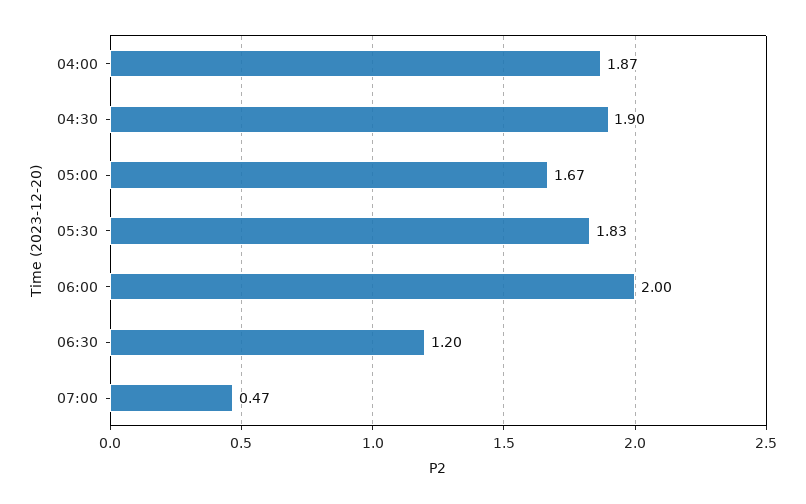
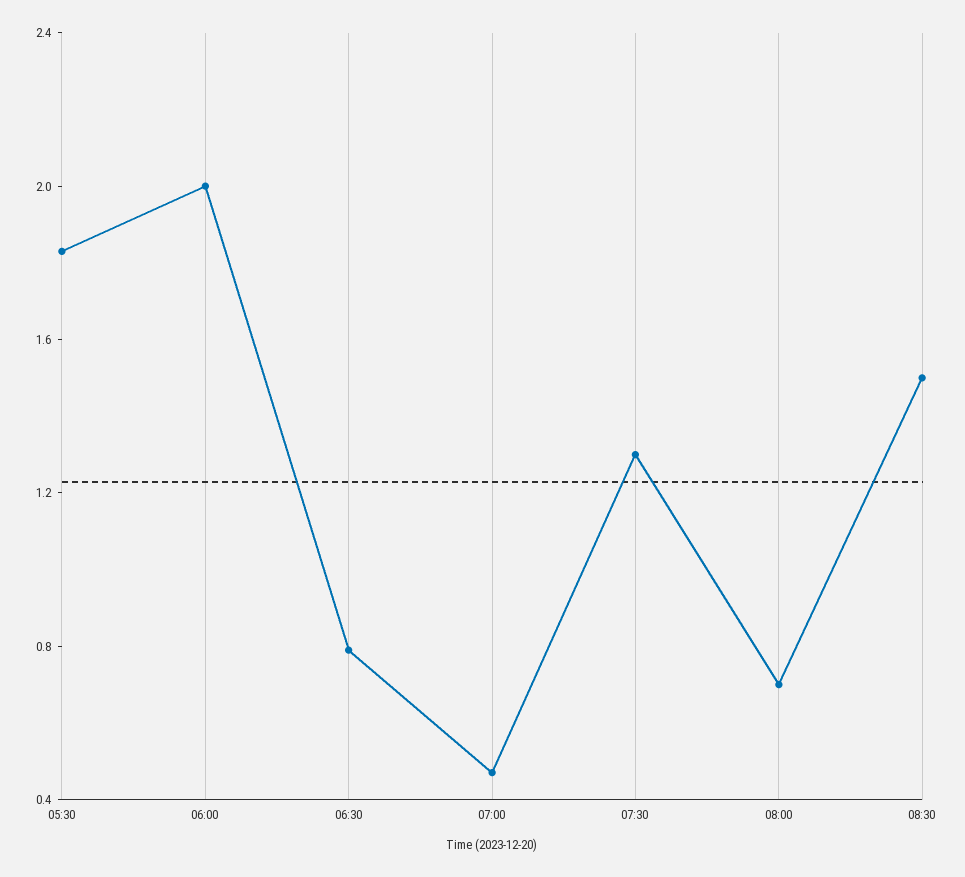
04:00: 1.87 -> none
04:30: 1.9 -> none
05:00: 1.67 -> none
06:30: 1.2 -> 0.8
07:30: none -> 1.3
08:00: none -> 0.7
08:30: none -> 1.5

